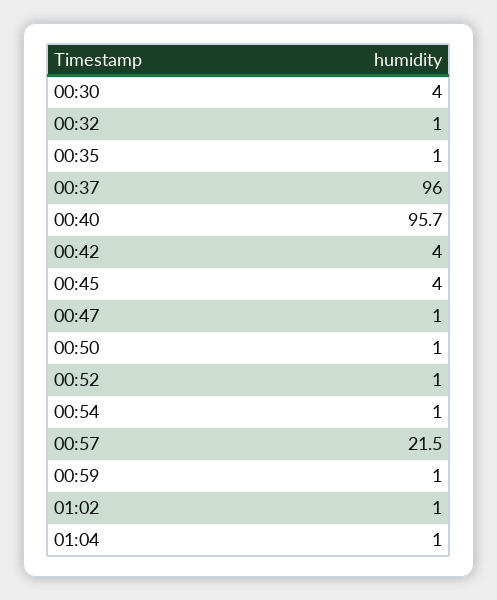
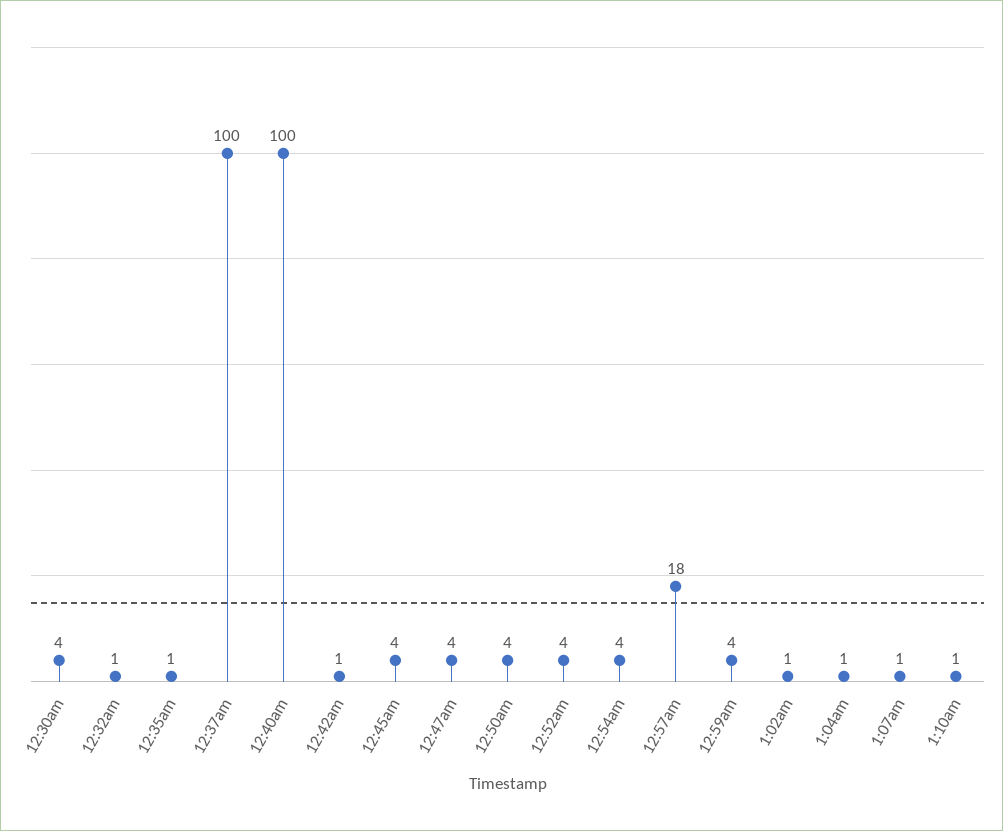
00:37: 96 -> 100
00:40: 95.7 -> 100
00:42: 4 -> 1
00:47: 1 -> 4
00:50: 1 -> 4
00:52: 1 -> 4
00:54: 1 -> 4
00:57: 21.5 -> 18
00:59: 1 -> 4
1:07am: none -> 1
1:10am: none -> 1

